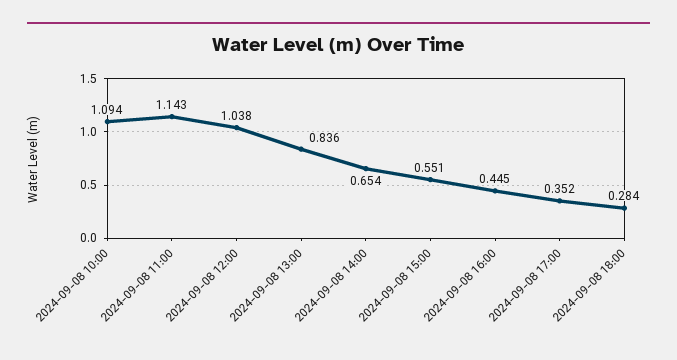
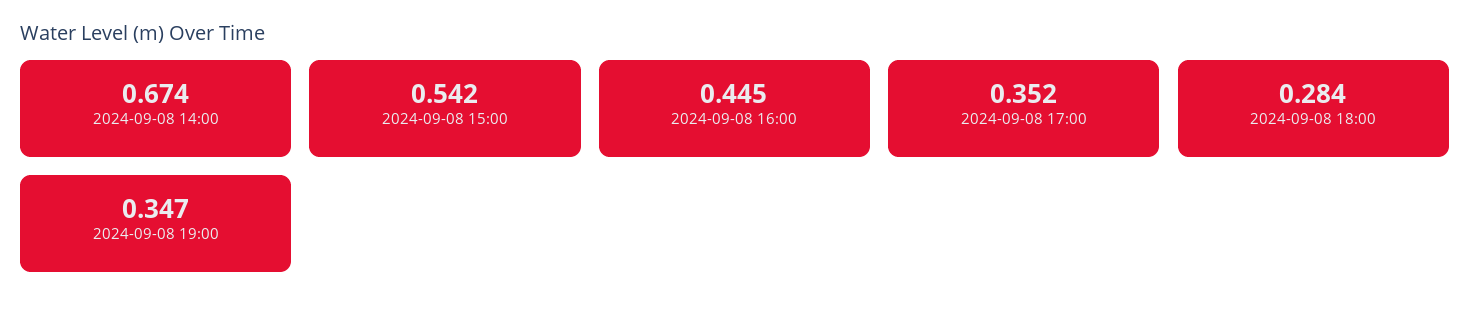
2024-09-08 10:00: 1.094 -> none
2024-09-08 11:00: 1.143 -> none
2024-09-08 12:00: 1.038 -> none
2024-09-08 13:00: 0.836 -> none
2024-09-08 14:00: 0.654 -> 0.674
2024-09-08 15:00: 0.551 -> 0.542
2024-09-08 19:00: none -> 0.347

